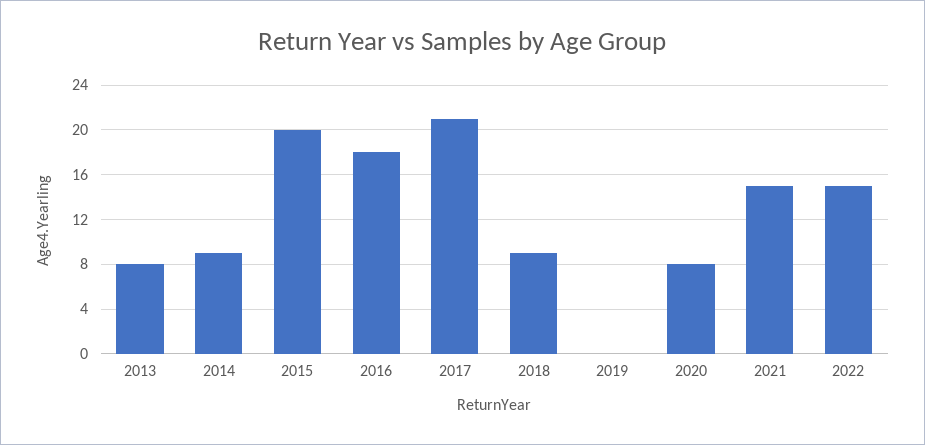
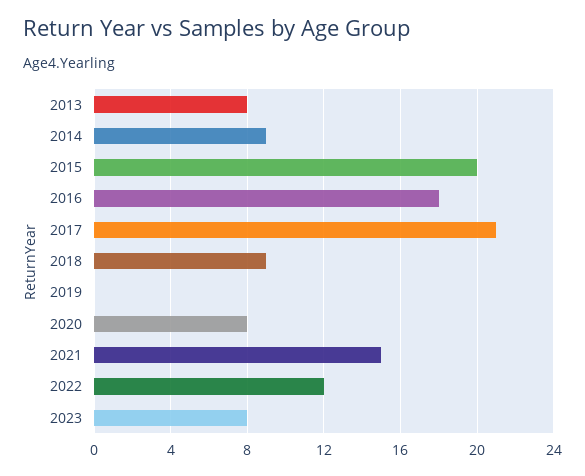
2022: 15 -> 12
2023: none -> 8

